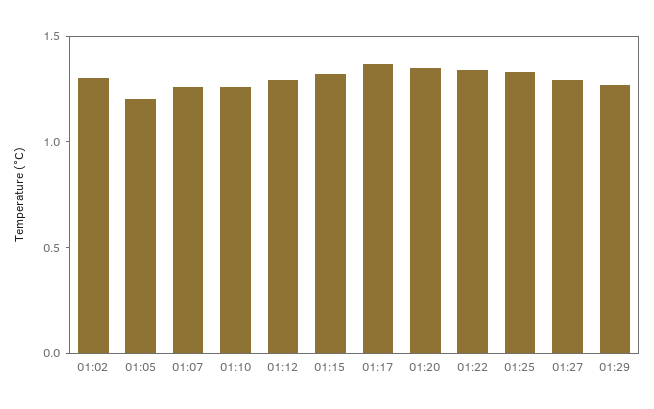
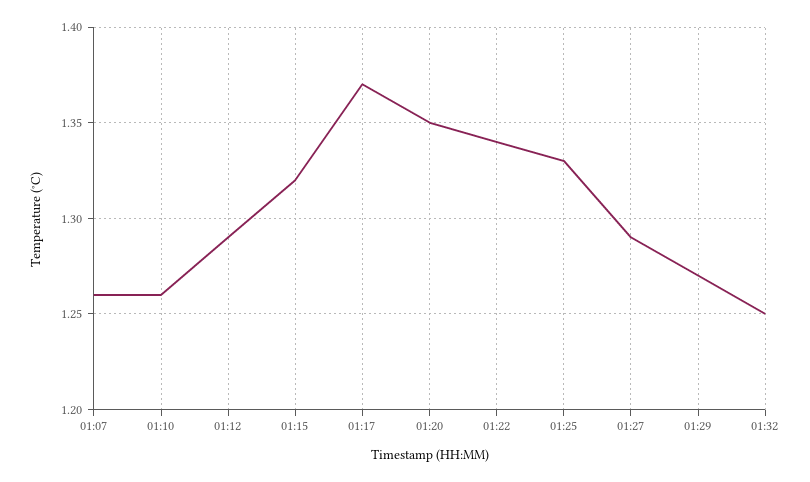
01:02: 1.3 -> none
01:05: 1.2 -> none
01:32: none -> 1.25

